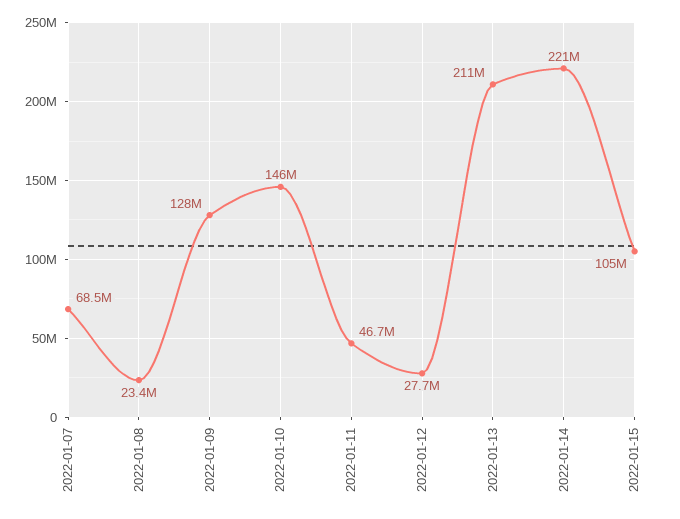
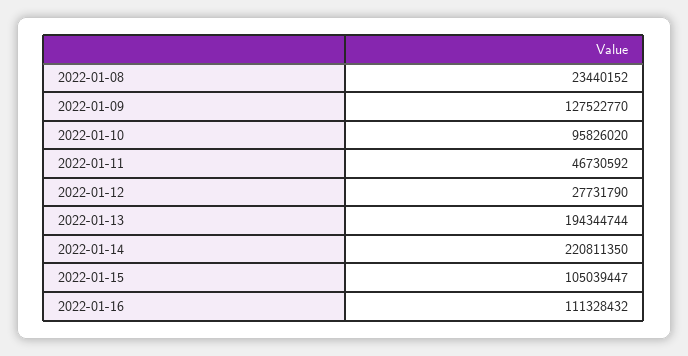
2022-01-07: 68500000 -> none
2022-01-10: 146000000 -> 95826020
2022-01-13: 211000000 -> 194344744
2022-01-16: none -> 111328432

